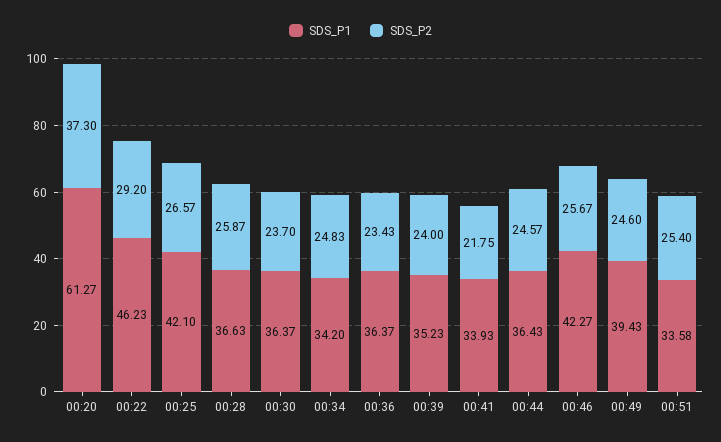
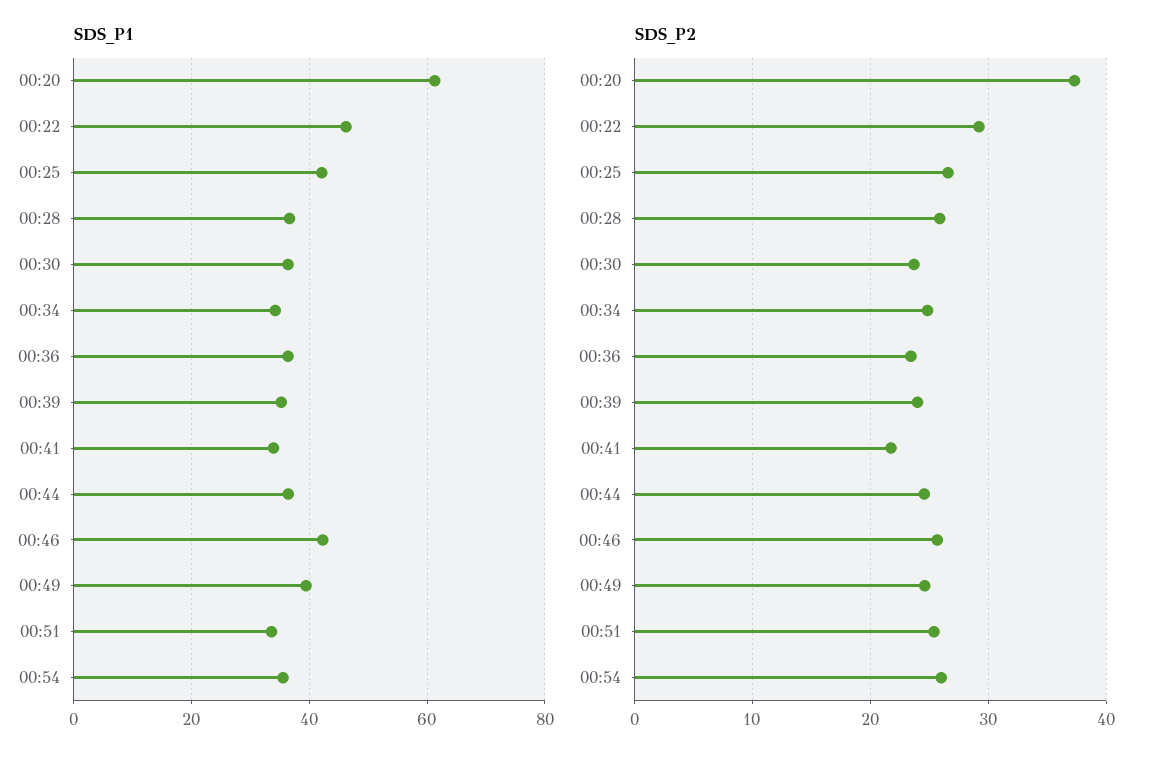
SDS_P1, 00:54: none -> 36
SDS_P2, 00:54: none -> 26

